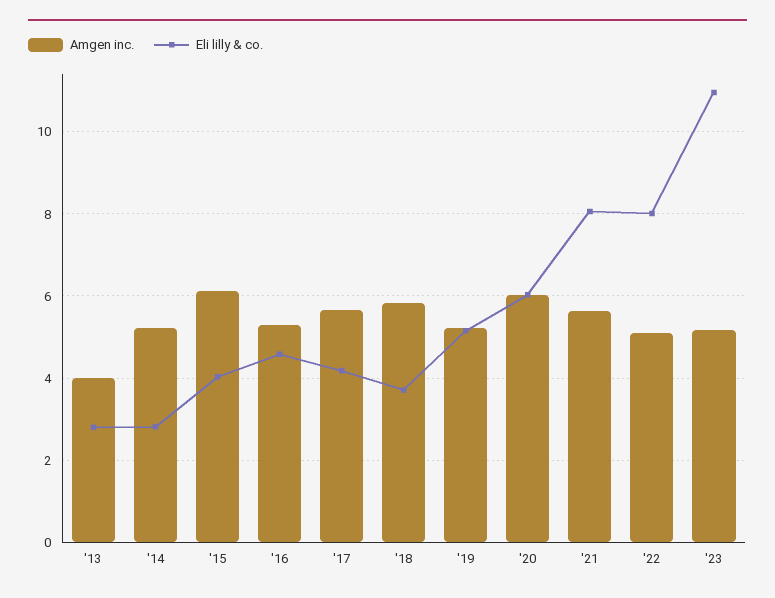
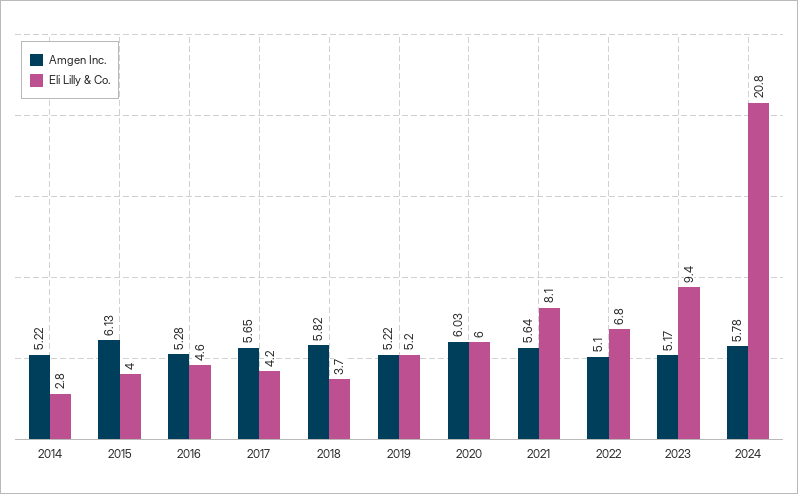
Amgen inc., '13: 4 -> none
Eli lilly & co., '13: 2.8 -> none
Eli lilly & co., '22: 8 -> 6.8
Eli lilly & co., '23: 11 -> 9.4
Amgen inc., 2024: none -> 5.78
Eli lilly & co., 2024: none -> 20.8

